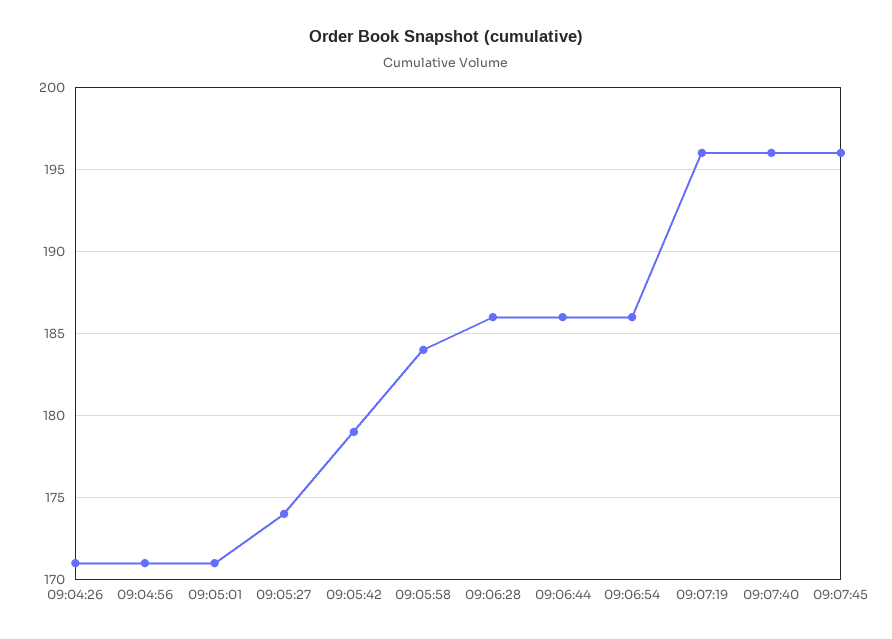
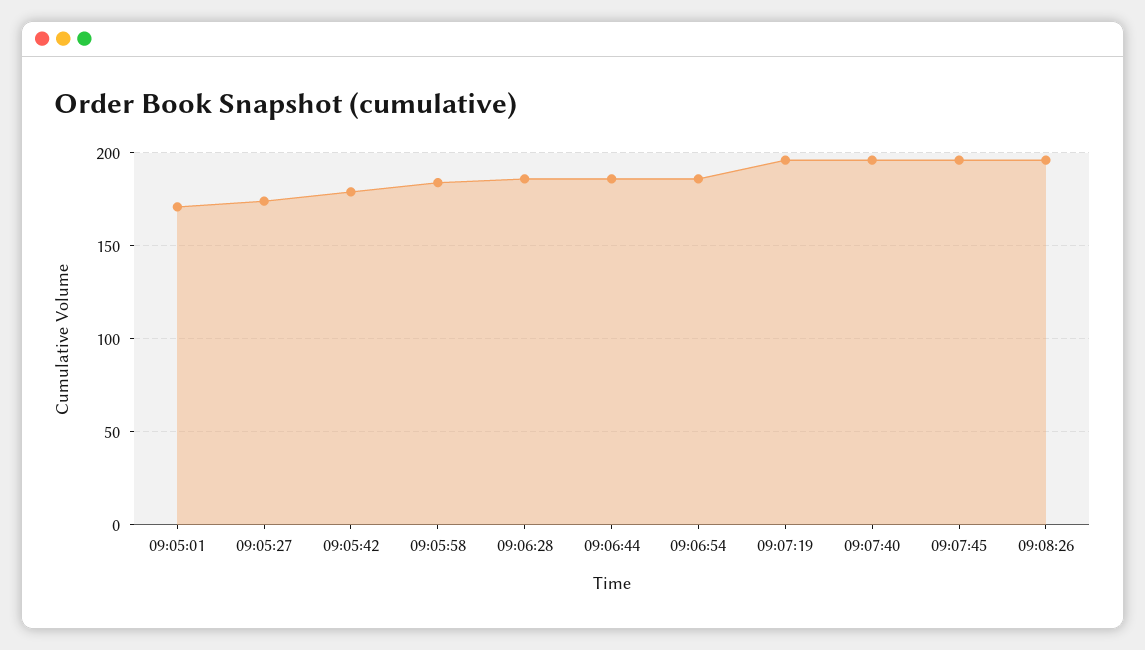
09:04:26: 171 -> none
09:04:56: 171 -> none
09:08:26: none -> 195

